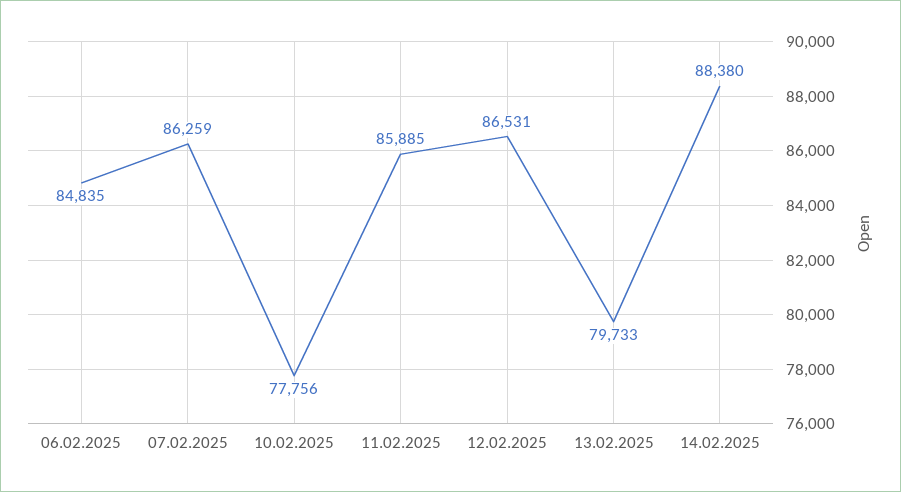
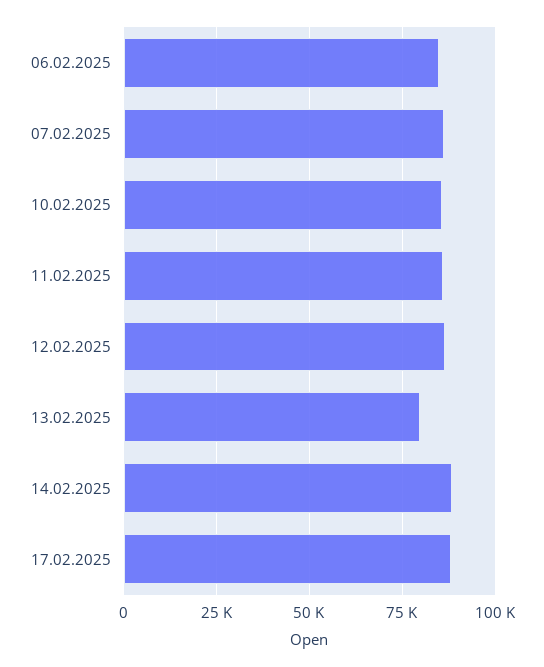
10.02.2025: 77756 -> 85000
17.02.2025: none -> 87500

